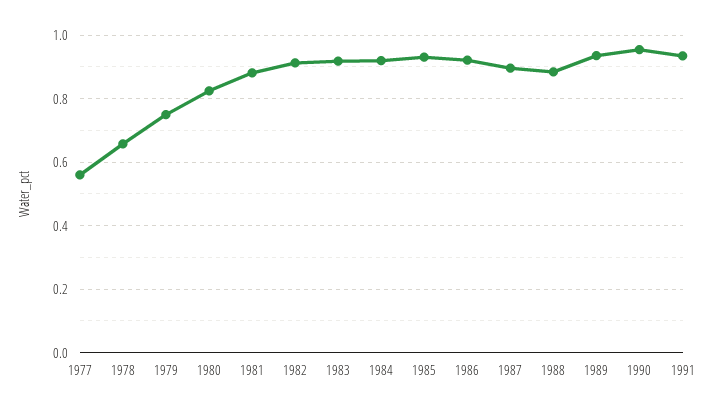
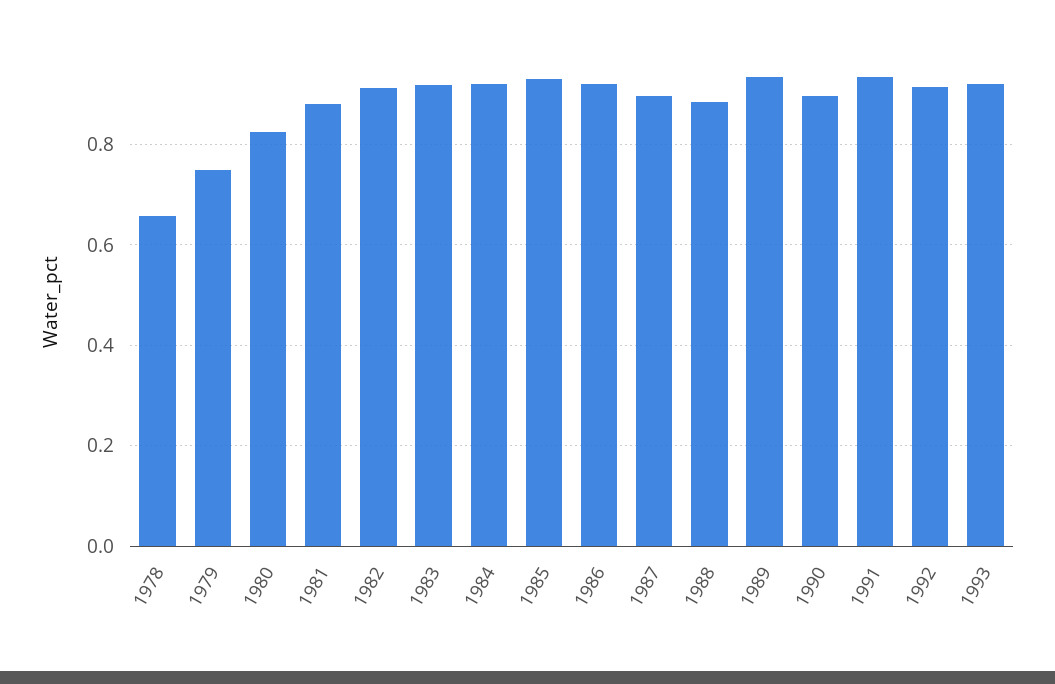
1977: 0.56 -> none
1990: 0.96 -> 0.9
1992: none -> 0.92
1993: none -> 0.92

